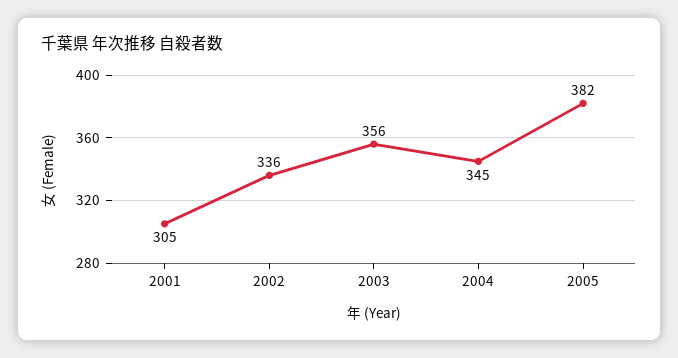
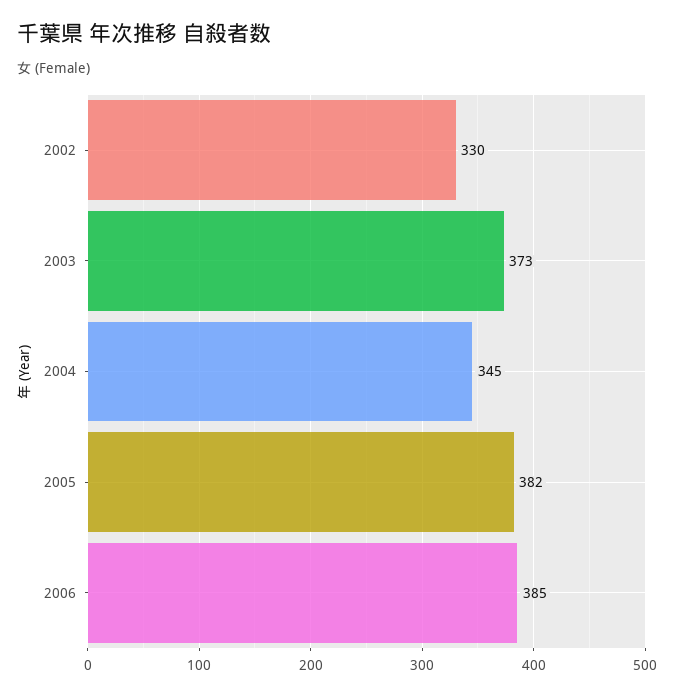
2001: 305 -> none
2002: 336 -> 330
2003: 356 -> 373
2006: none -> 385

